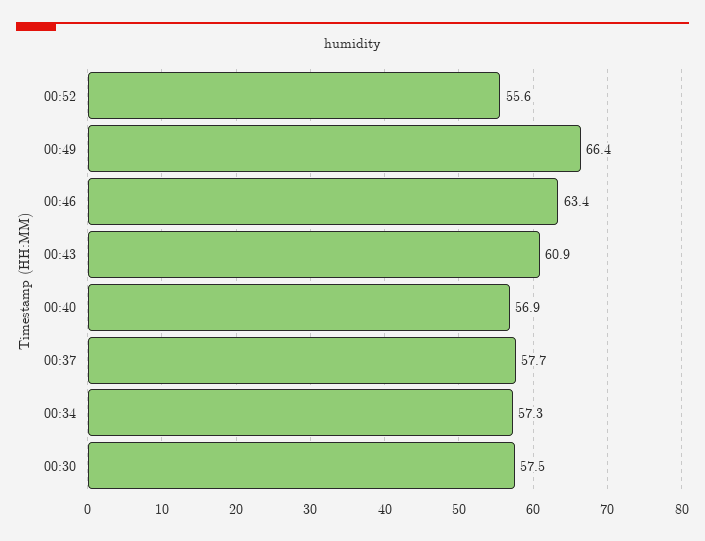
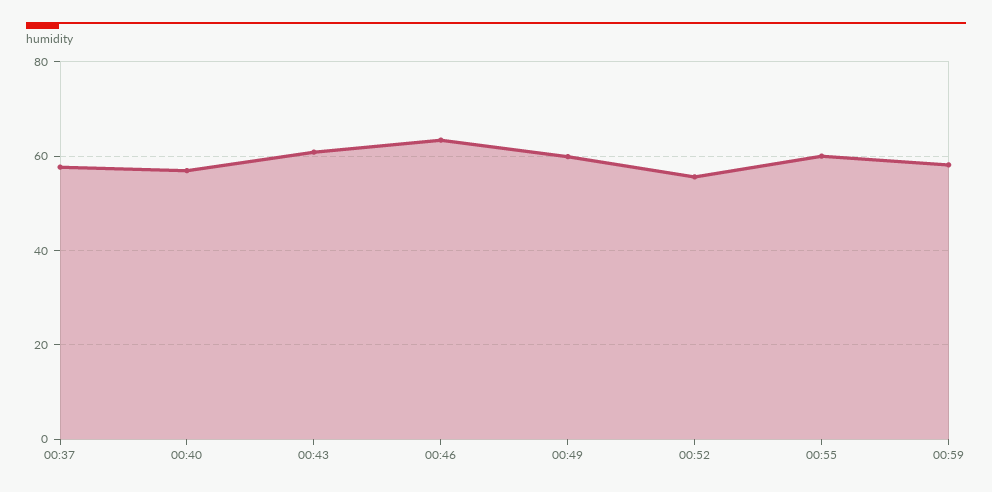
00:49: 66.4 -> 60
00:34: 57.3 -> none
00:30: 57.5 -> none
00:55: none -> 60
00:59: none -> 58

